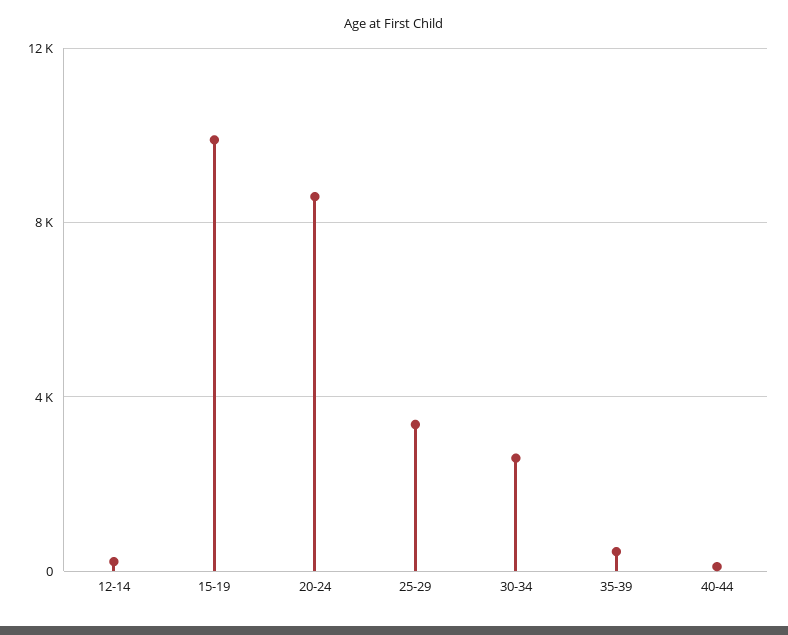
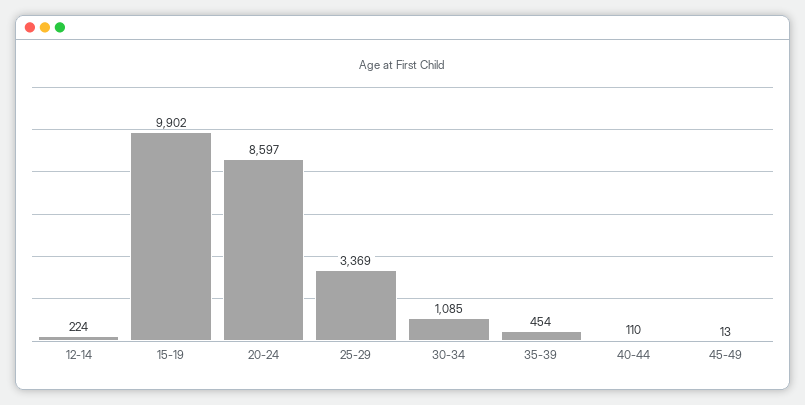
30-34: 2500 -> 1085
45-49: none -> 13

